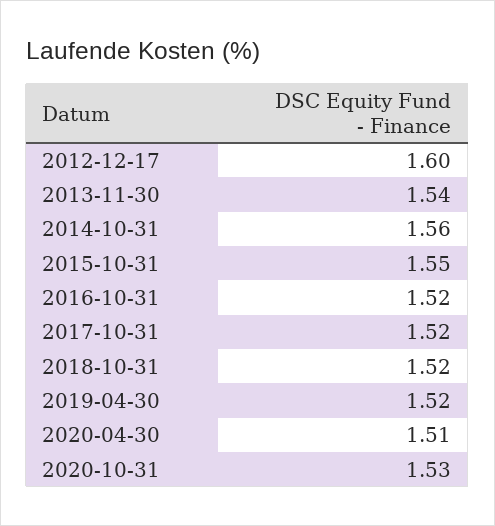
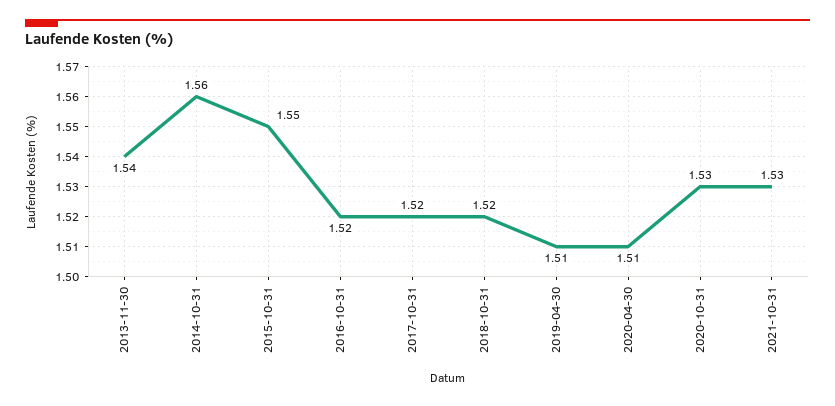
2012-12-17: 1.6 -> none
2019-04-30: 1.52 -> 1.51
2021-10-31: none -> 1.53

